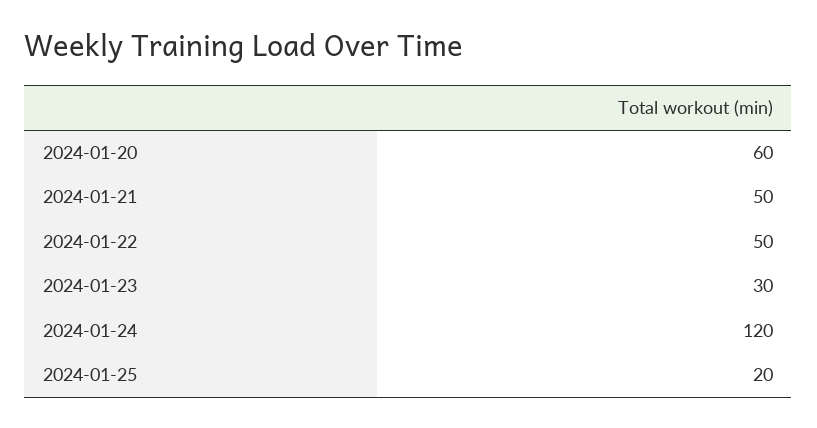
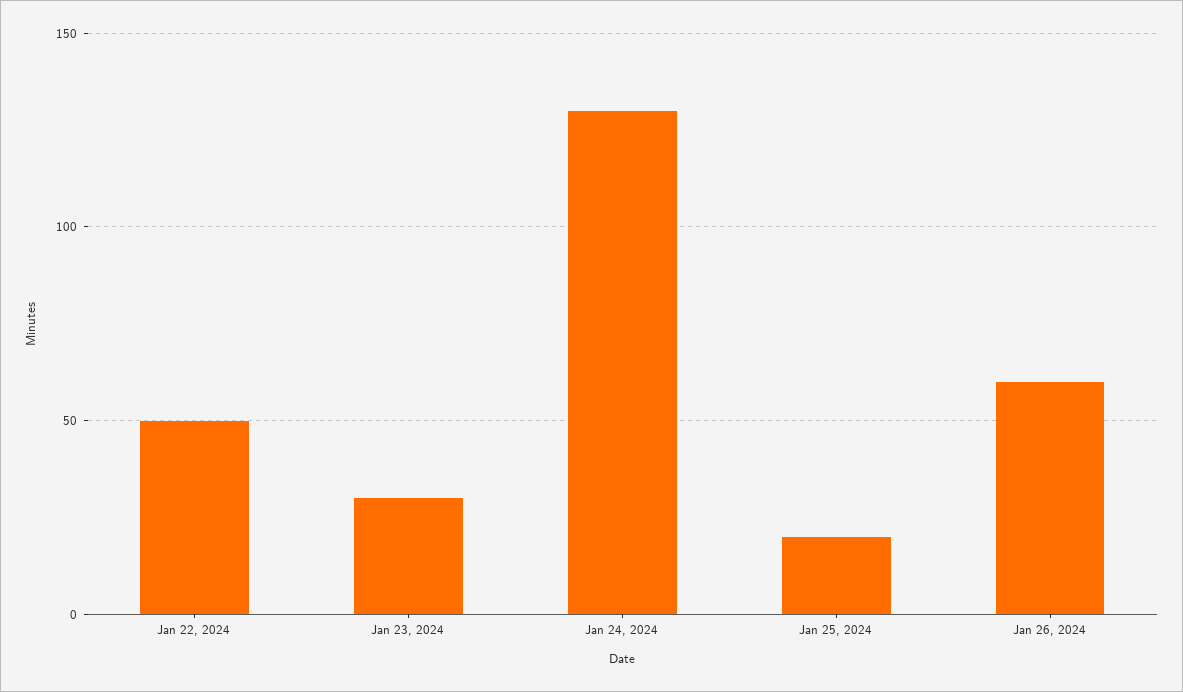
2024-01-20: 60 -> none
2024-01-21: 50 -> none
2024-01-24: 120 -> 130
Jan 26, 2024: none -> 60

